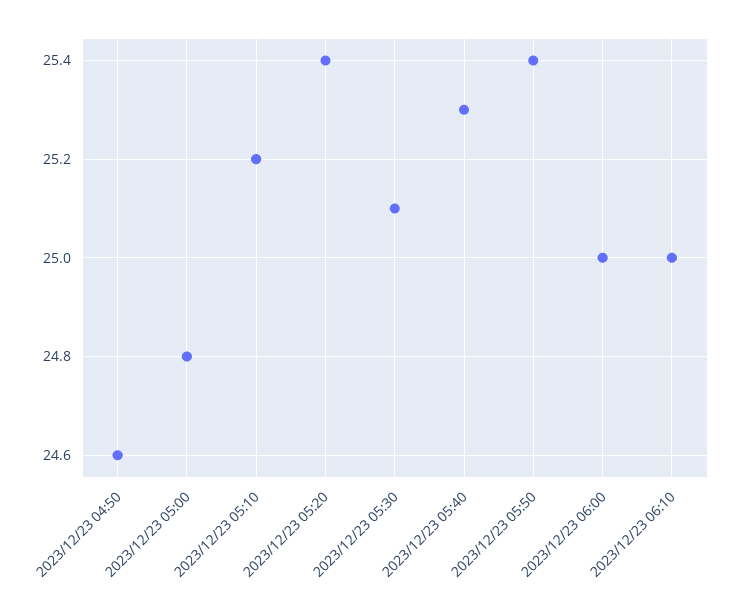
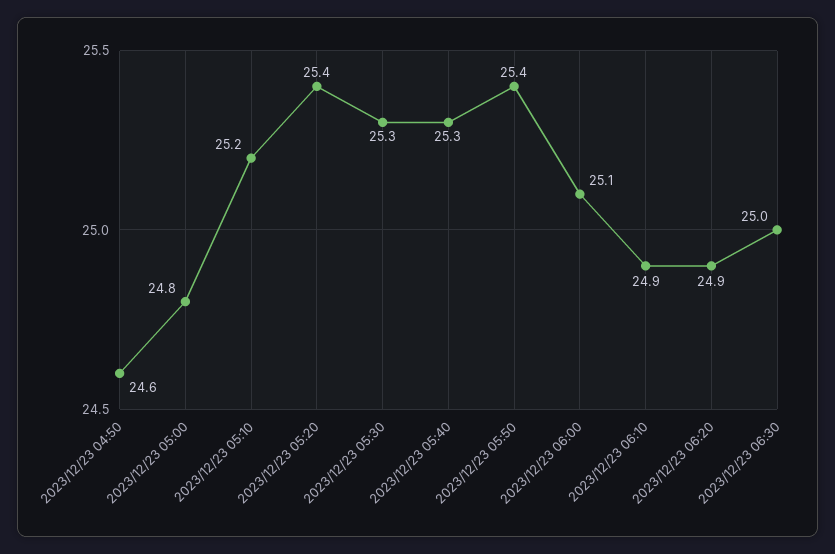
2023/12/23 05:30: 25.1 -> 25.3
2023/12/23 06:00: 25 -> 25.1
2023/12/23 06:10: 25 -> 24.9
2023/12/23 06:20: none -> 24.9
2023/12/23 06:30: none -> 25

